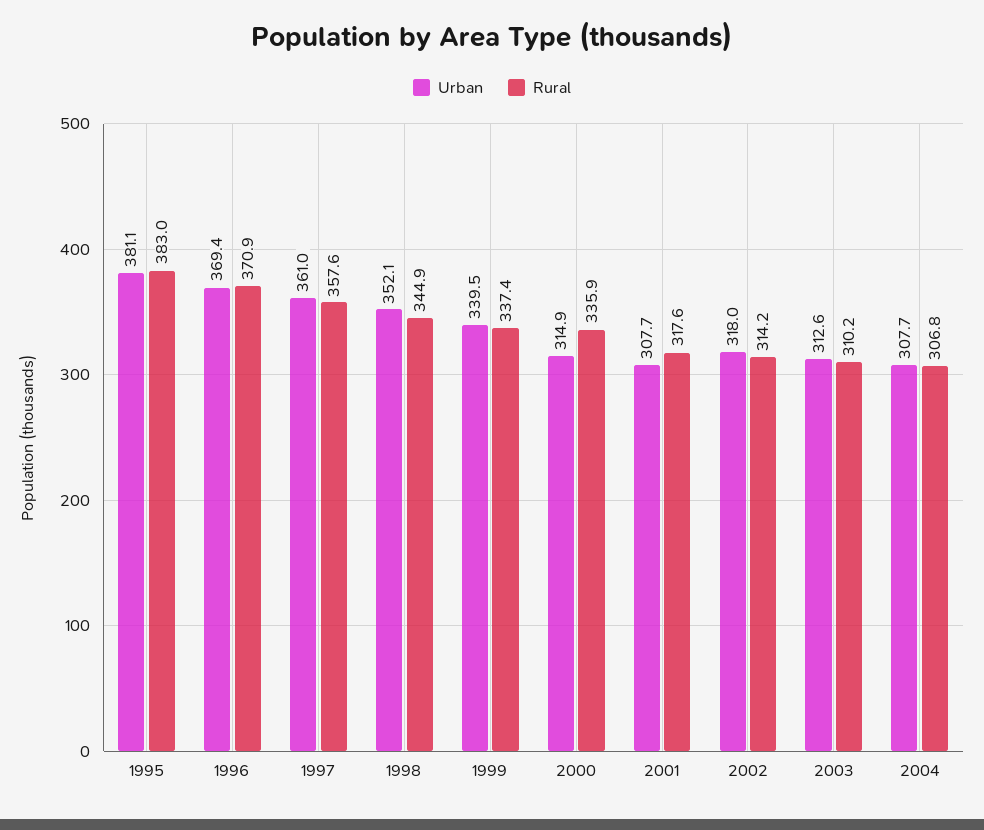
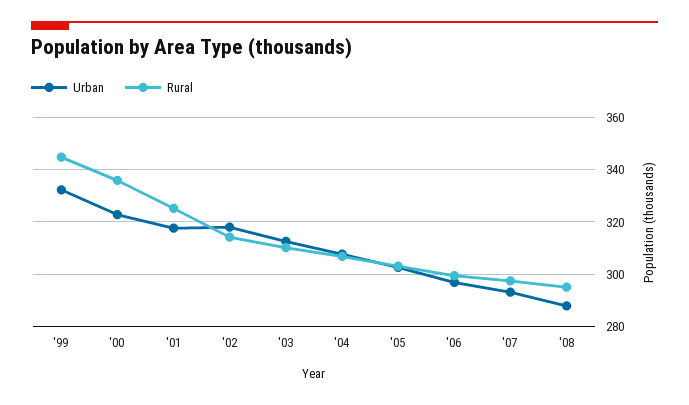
Urban, 1995: 381.1 -> none
Rural, 1995: 383 -> none
Urban, 1996: 369.4 -> none
Rural, 1996: 370.9 -> none
Urban, 1997: 361 -> none
Rural, 1997: 357.6 -> none
Urban, 1998: 352.1 -> none
Rural, 1998: 344.9 -> none
Urban, 1999: 339.5 -> 332.5
Rural, 1999: 337.4 -> 345
Urban, 2000: 314.9 -> 322.5
Urban, 2001: 307.7 -> 317.5
Rural, 2001: 317.6 -> 325
Urban, '05: none -> 302.5
Rural, '05: none -> 302.5
Urban, '06: none -> 297.5
Rural, '06: none -> 300
Urban, '07: none -> 292.5
Rural, '07: none -> 297.5
Urban, '08: none -> 287.5
Rural, '08: none -> 295

